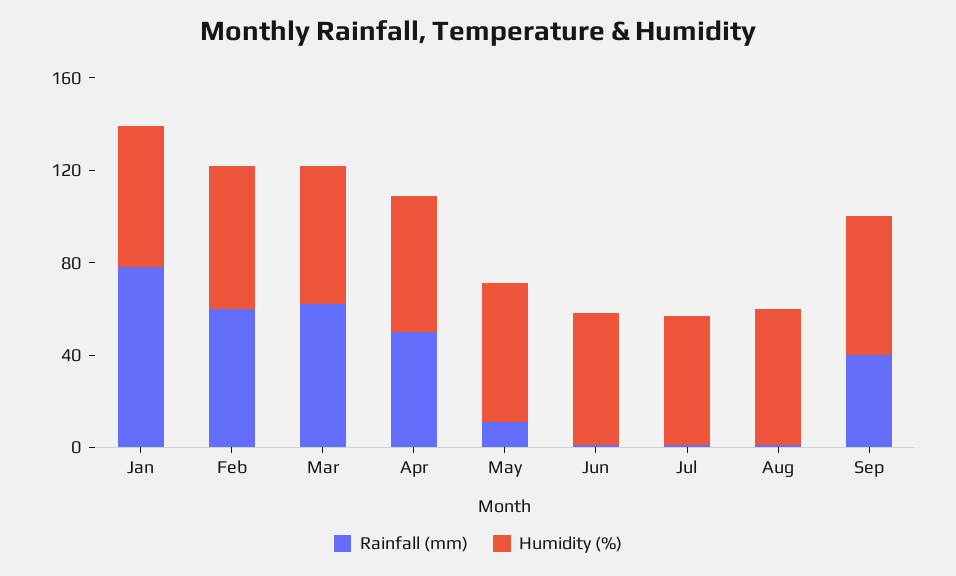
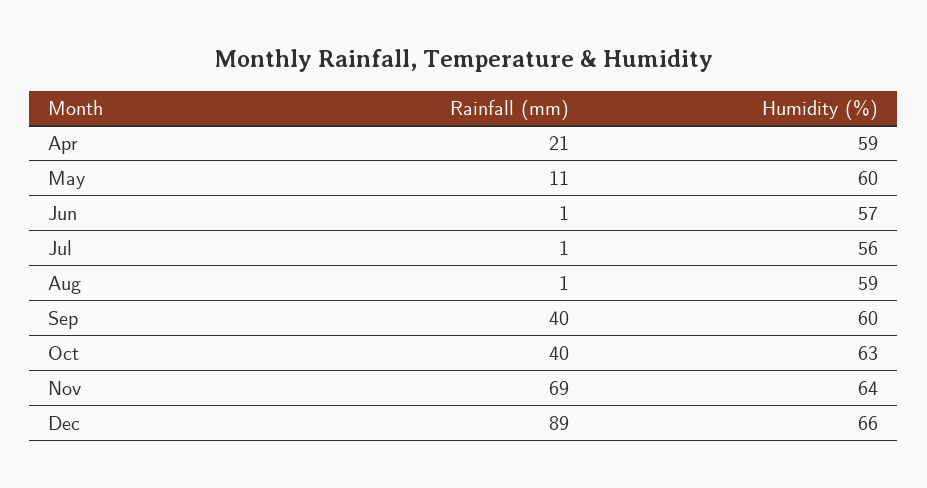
Rainfall (mm), Jan: 80 -> none
Humidity (%), Jan: 60 -> none
Rainfall (mm), Feb: 60 -> none
Humidity (%), Feb: 60 -> none
Rainfall (mm), Mar: 60 -> none
Humidity (%), Mar: 60 -> none
Rainfall (mm), Apr: 50 -> 21
Rainfall (mm), Oct: none -> 40
Humidity (%), Oct: none -> 63
Rainfall (mm), Nov: none -> 69
Humidity (%), Nov: none -> 64
Rainfall (mm), Dec: none -> 89
Humidity (%), Dec: none -> 66

